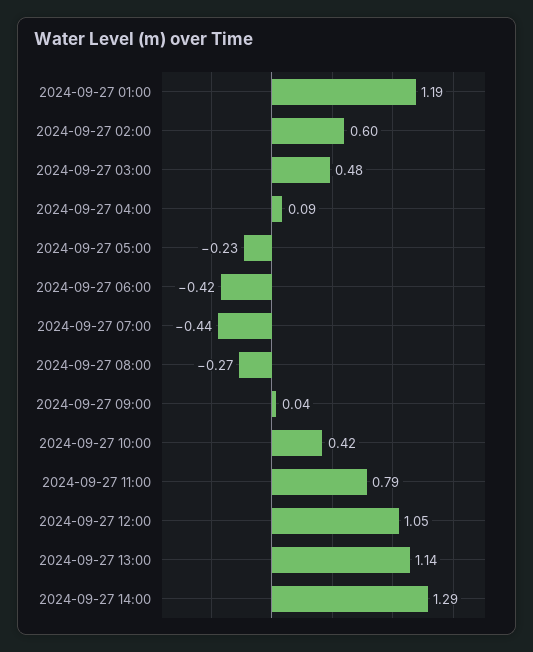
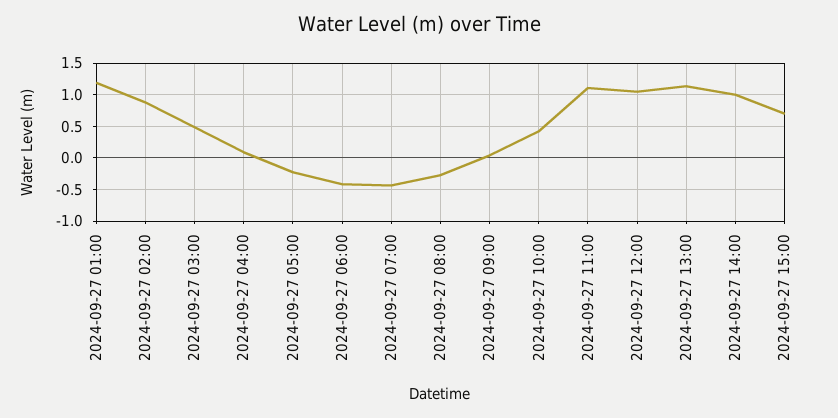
2024-09-27 02:00: 0.6 -> 0.9
2024-09-27 11:00: 0.79 -> 1.1
2024-09-27 14:00: 1.29 -> 1
2024-09-27 15:00: none -> 0.7

